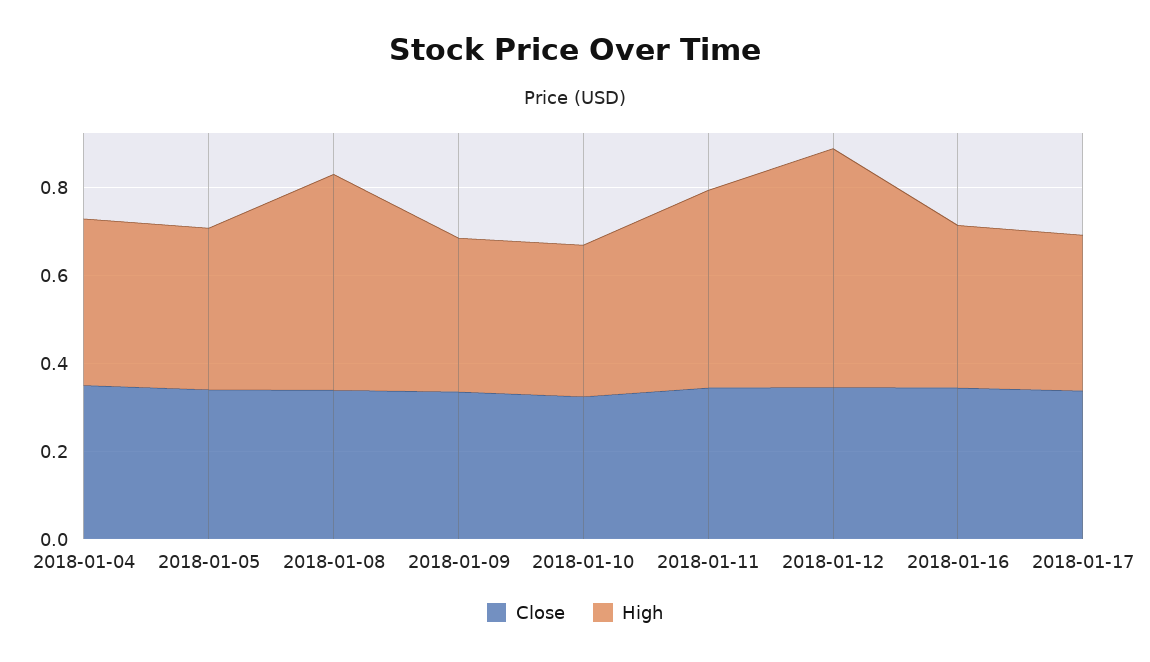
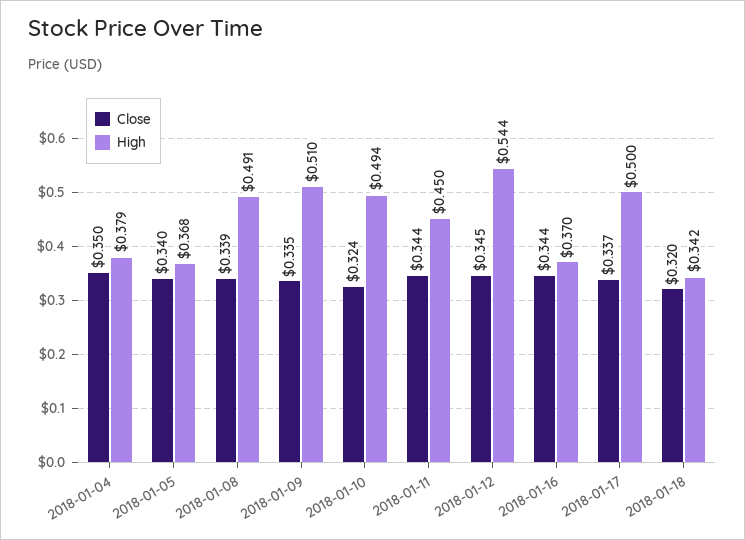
High, 2018-01-09: 0.35 -> 0.51
High, 2018-01-10: 0.35 -> 0.494
High, 2018-01-17: 0.35 -> 0.5
Close, 2018-01-18: none -> 0.32
High, 2018-01-18: none -> 0.342

